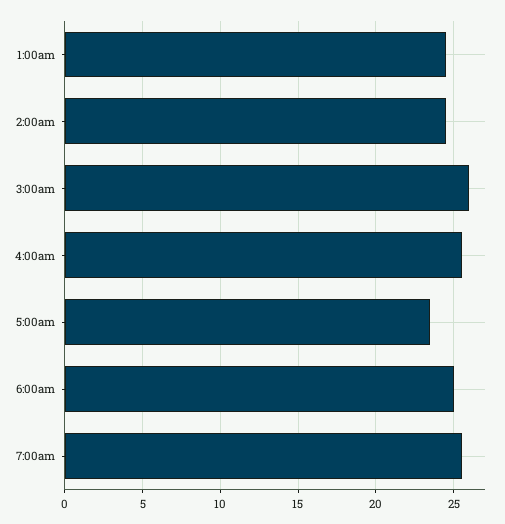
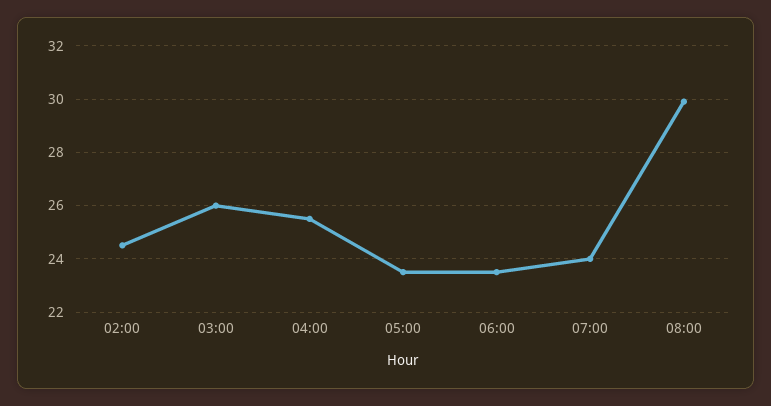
1:00am: 24.5 -> none
6:00am: 25 -> 23.5
7:00am: 25.5 -> 24
08:00: none -> 30

